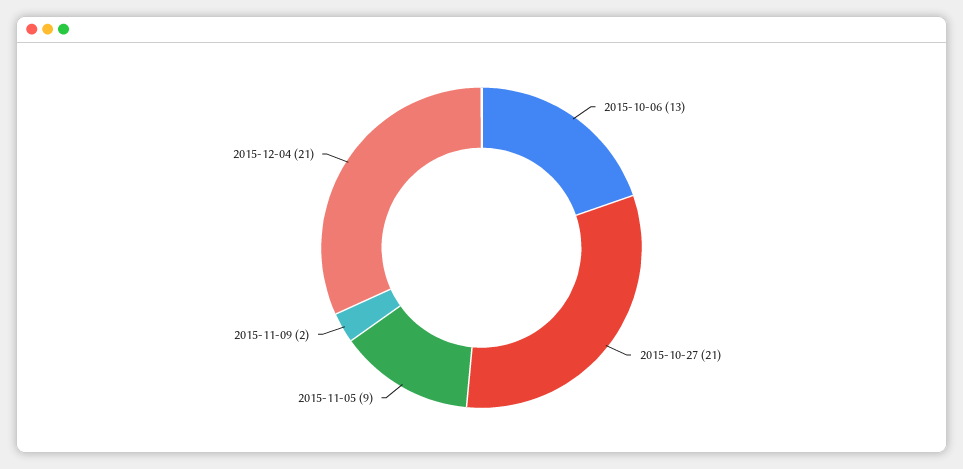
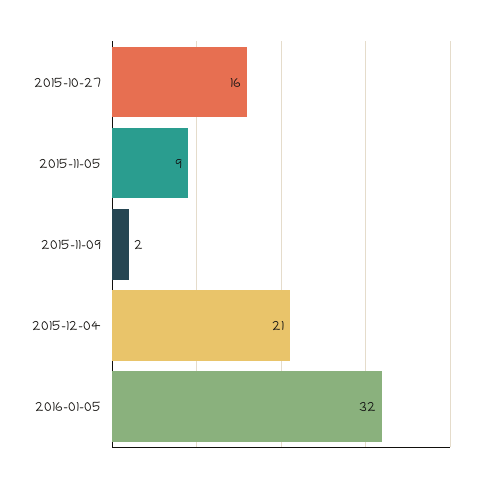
2015-10-06: 13 -> none
2015-10-27: 21 -> 16
2016-01-05: none -> 32

